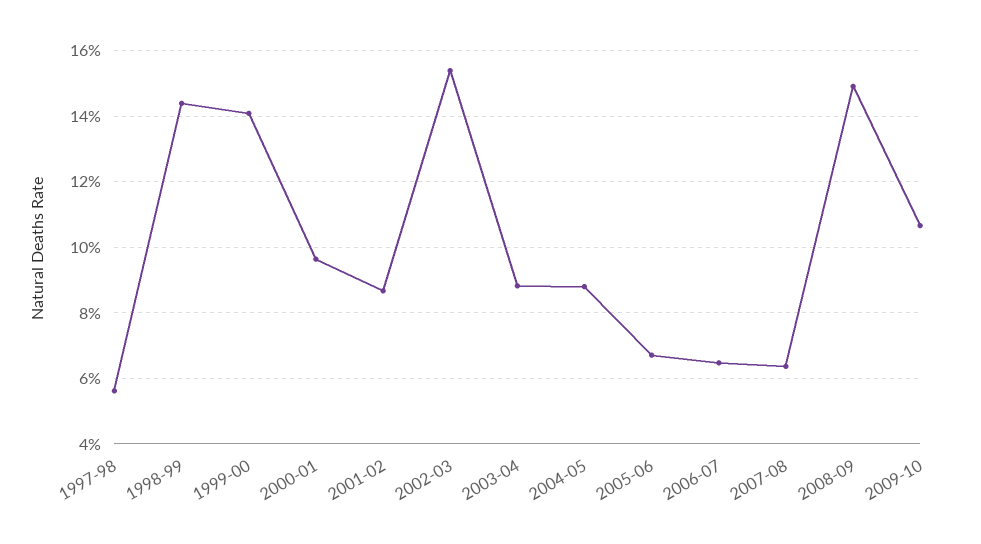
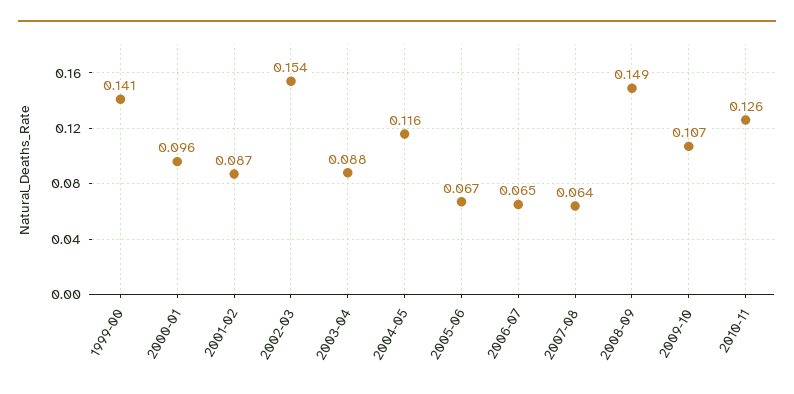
1997-98: 0.056 -> none
1998-99: 0.144 -> none
2004-05: 0.088 -> 0.116
2010-11: none -> 0.126

